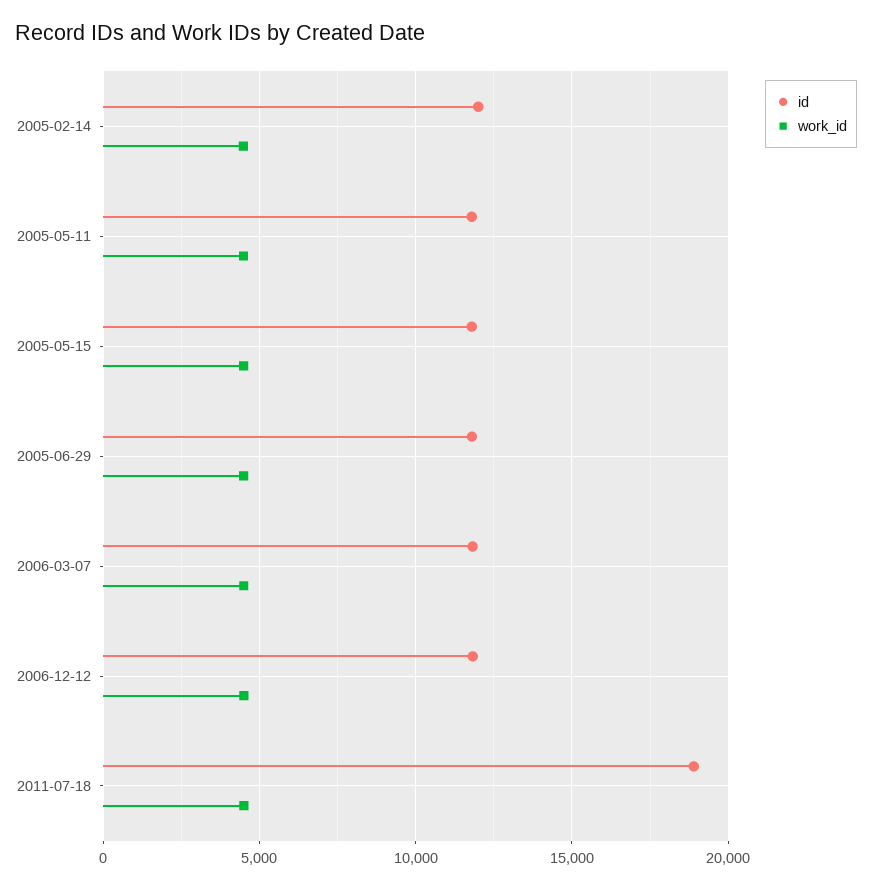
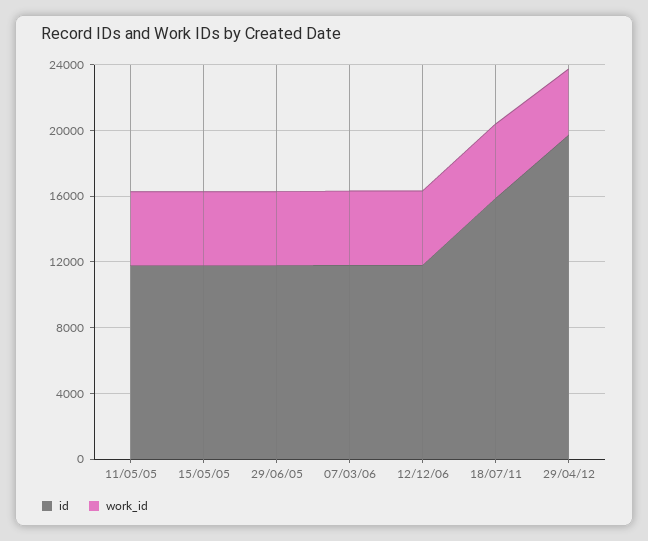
id, 2005-02-14: 12000 -> none
work_id, 2005-02-14: 4500 -> none
id, 2011-07-18: 19000 -> 16000
id, 29/04/12: none -> 20000
work_id, 29/04/12: none -> 4000

